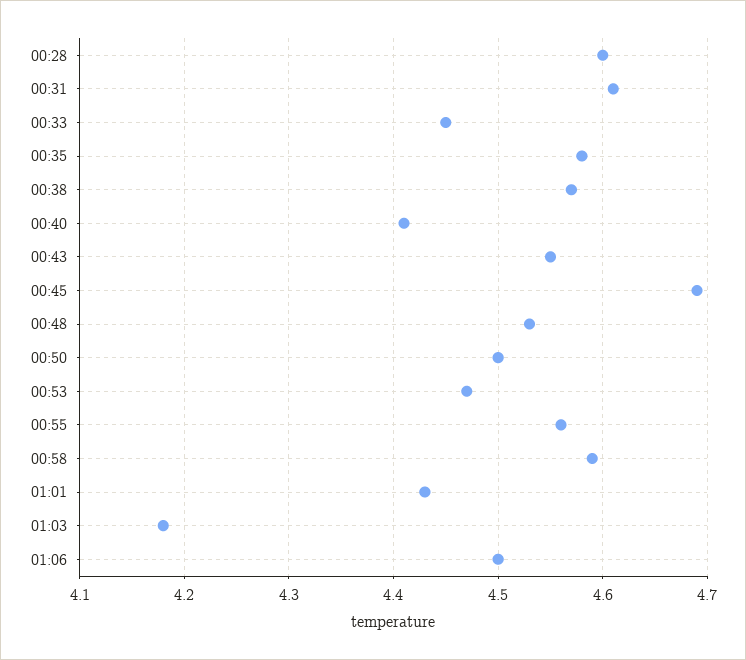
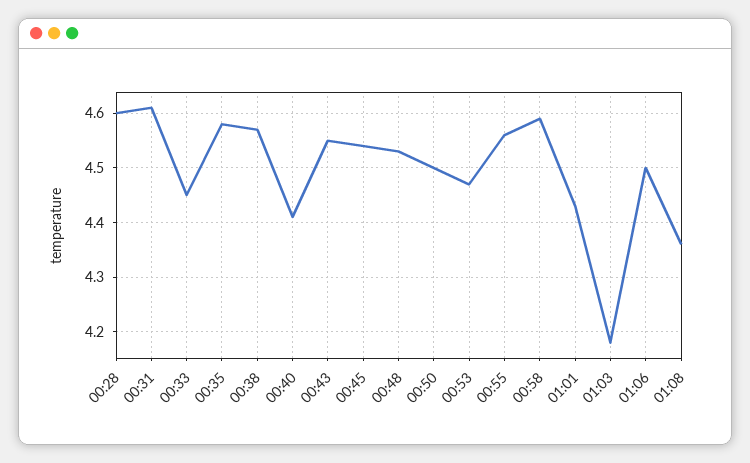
00:45: 4.69 -> 4.55
01:08: none -> 4.35

